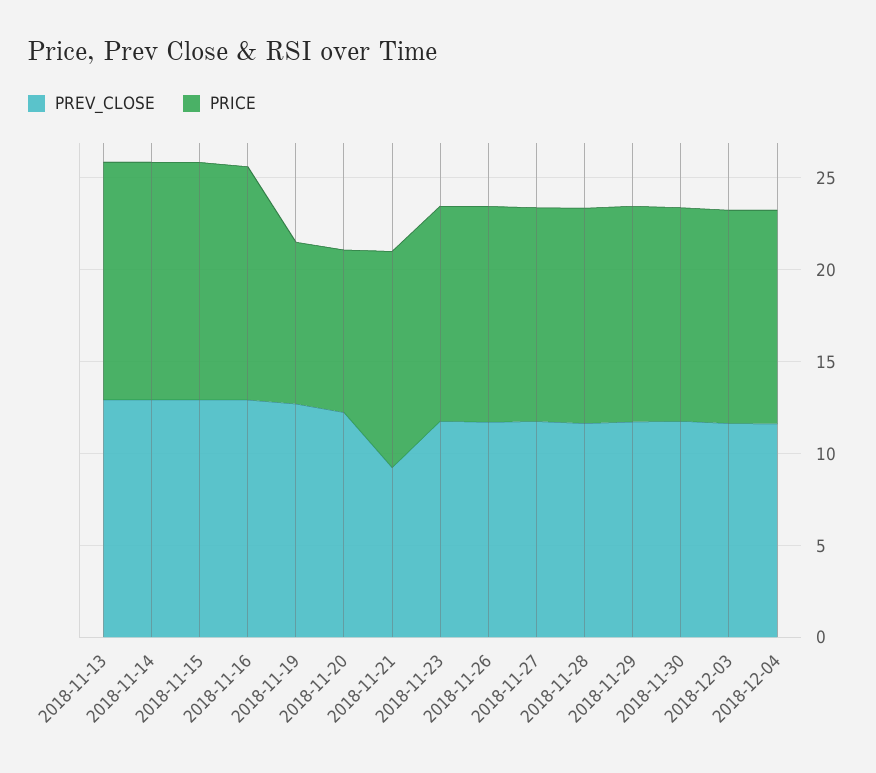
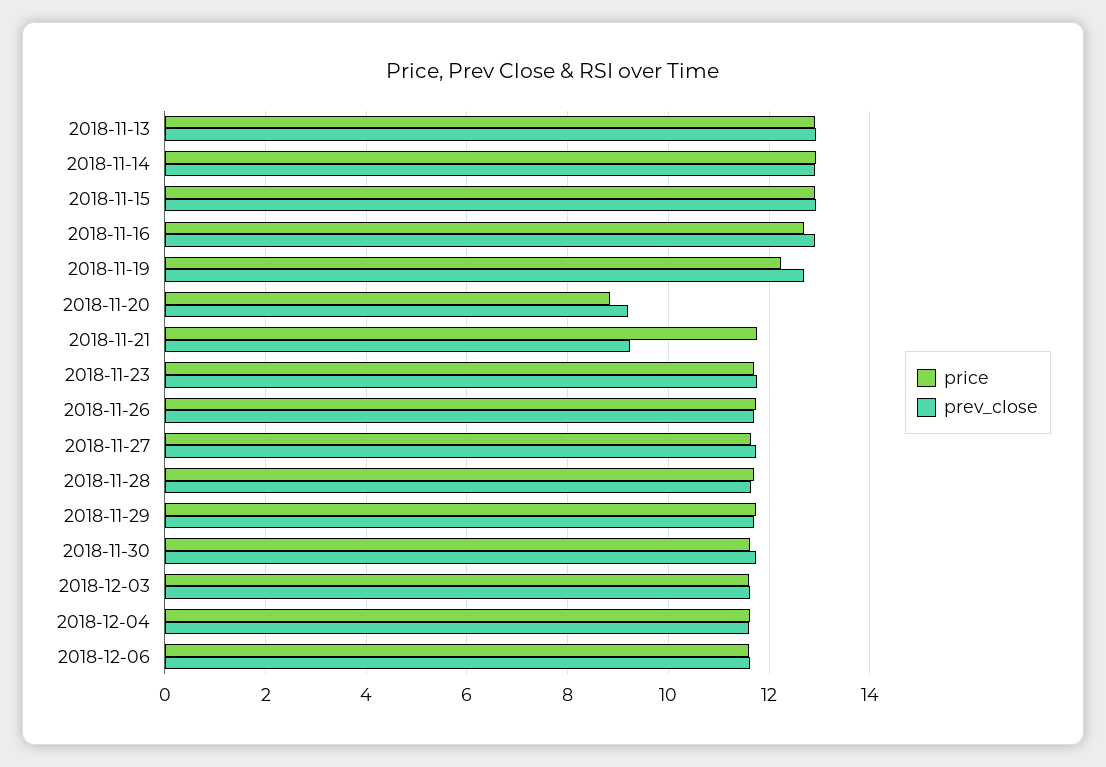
PRICE, 2018-11-19: 9 -> 12.2
PREV_CLOSE, 2018-11-20: 12 -> 9.2
PRICE, 2018-12-06: none -> 11.6
PREV_CLOSE, 2018-12-06: none -> 11.6

